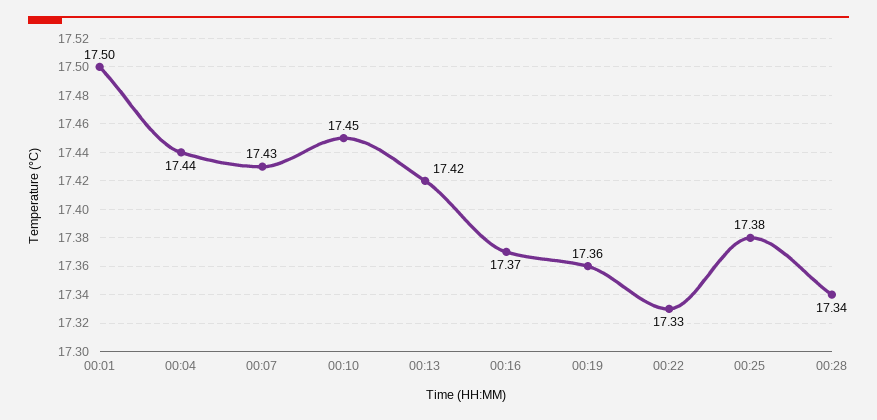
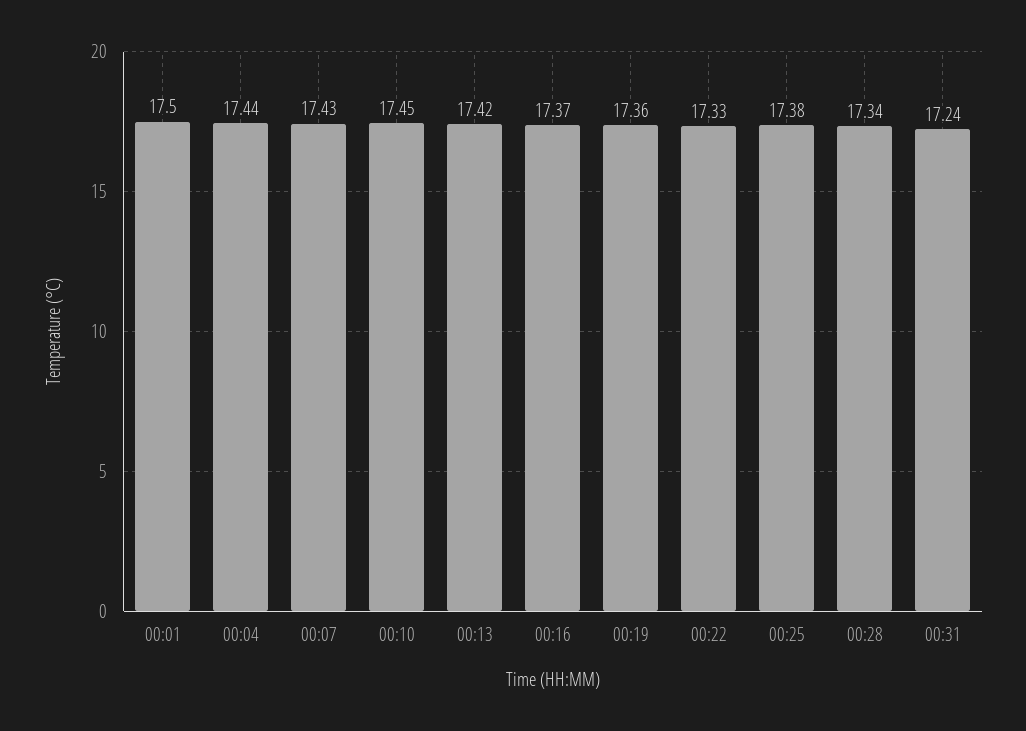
00:31: none -> 17.24

